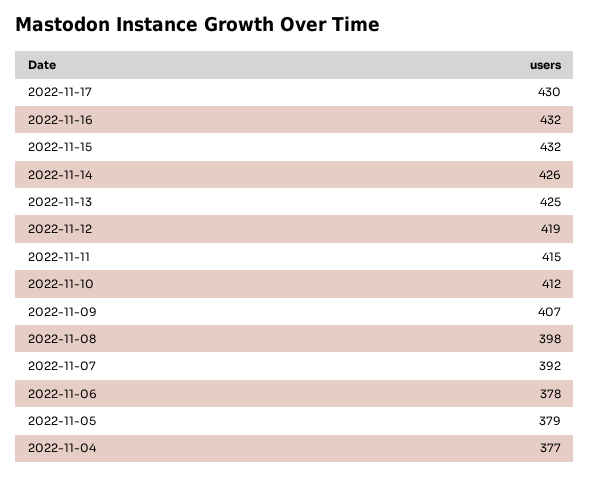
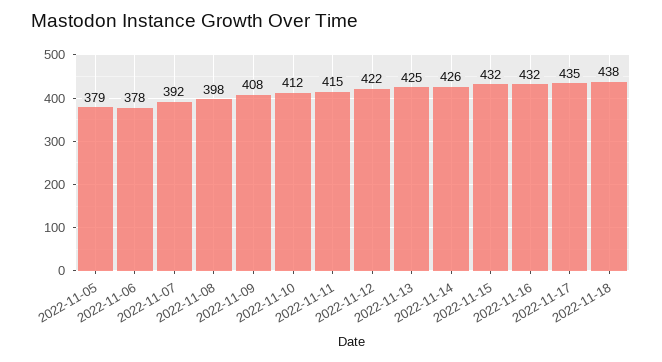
2022-11-17: 430 -> 435
2022-11-12: 419 -> 422
2022-11-09: 407 -> 408
2022-11-04: 377 -> none
2022-11-18: none -> 438

